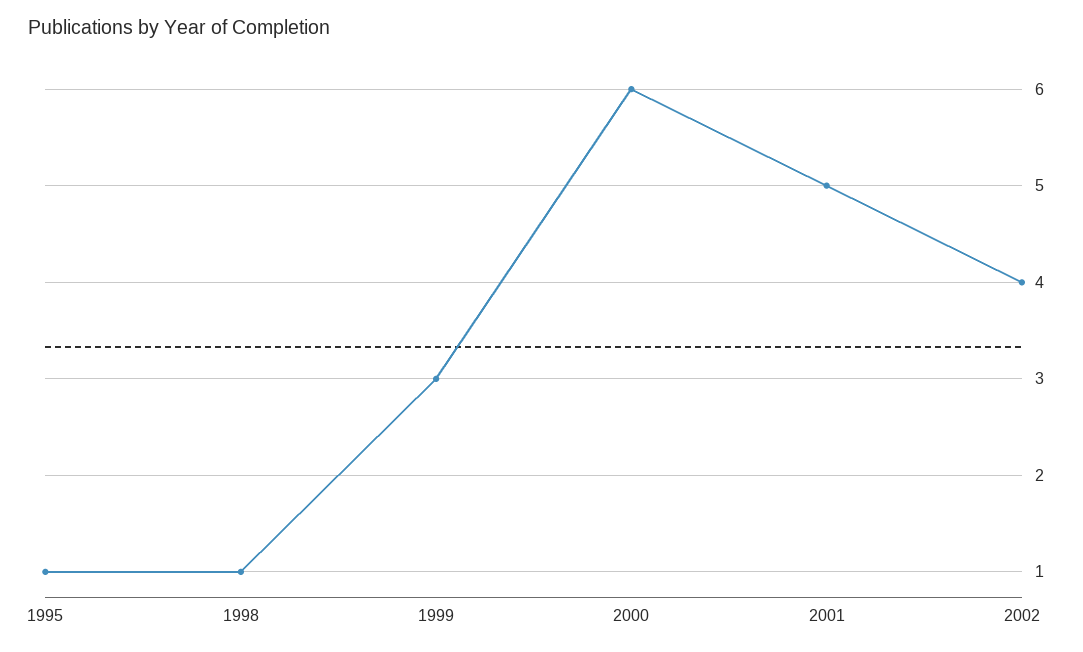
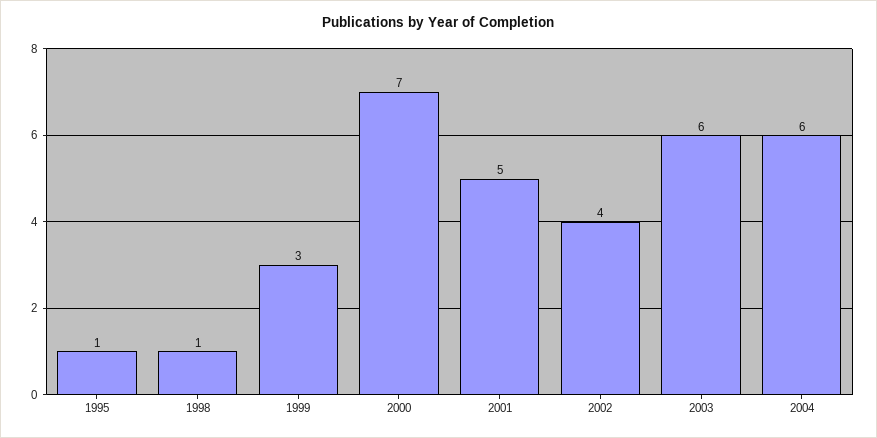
2000: 6 -> 7
2003: none -> 6
2004: none -> 6

